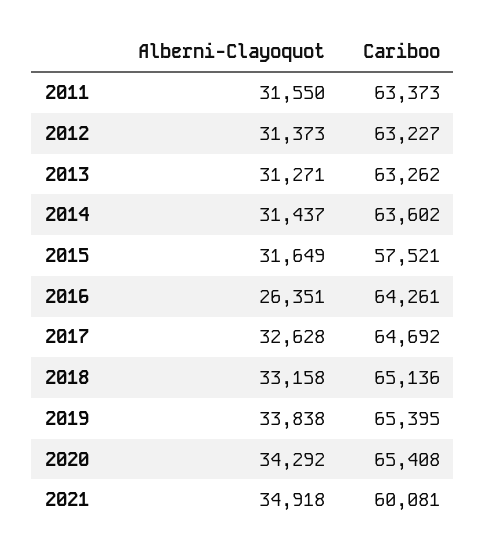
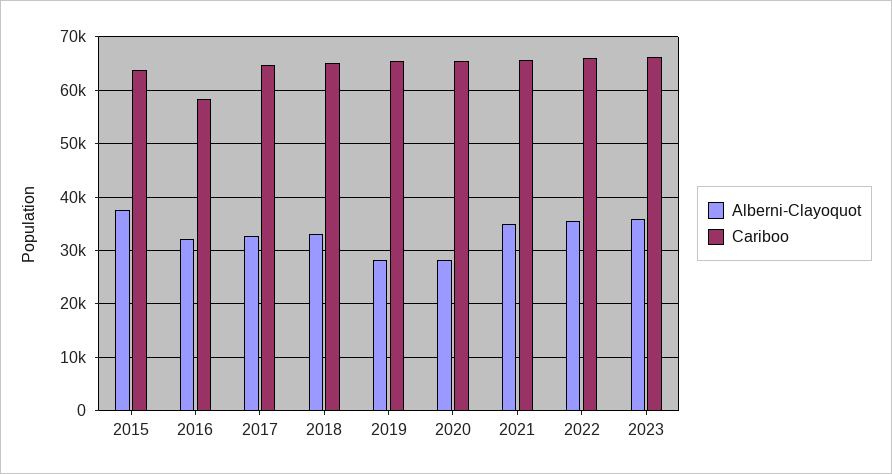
Alberni-Clayoquot, 2011: 31550 -> none
Cariboo, 2011: 63373 -> none
Alberni-Clayoquot, 2012: 31373 -> none
Cariboo, 2012: 63227 -> none
Alberni-Clayoquot, 2013: 31271 -> none
Cariboo, 2013: 63262 -> none
Alberni-Clayoquot, 2014: 31437 -> none
Cariboo, 2014: 63602 -> none
Alberni-Clayoquot, 2015: 31649 -> 38000
Cariboo, 2015: 57521 -> 64000
Alberni-Clayoquot, 2016: 26351 -> 32000
Cariboo, 2016: 64261 -> 58000
Alberni-Clayoquot, 2019: 33838 -> 28000
Alberni-Clayoquot, 2020: 34292 -> 28000
Cariboo, 2021: 60081 -> 66000
Alberni-Clayoquot, 2022: none -> 36000
Cariboo, 2022: none -> 66000
Alberni-Clayoquot, 2023: none -> 36000
Cariboo, 2023: none -> 66000

